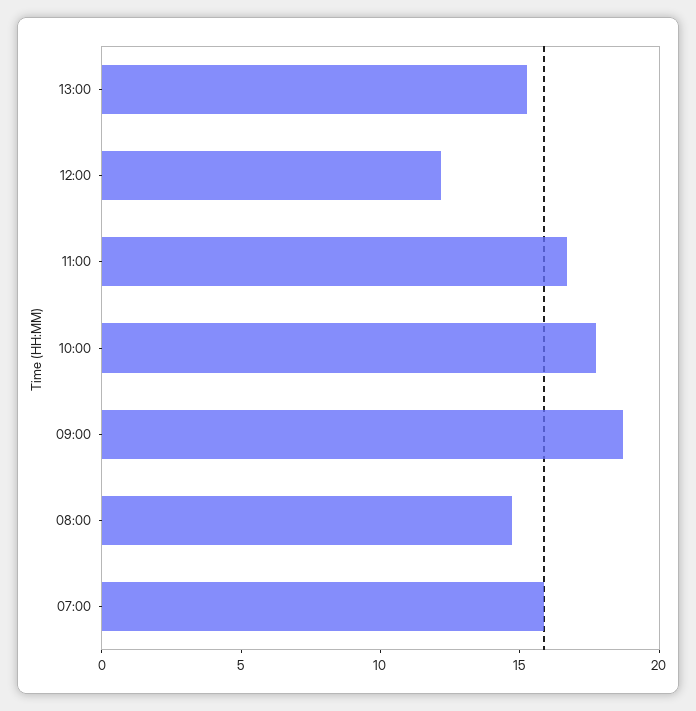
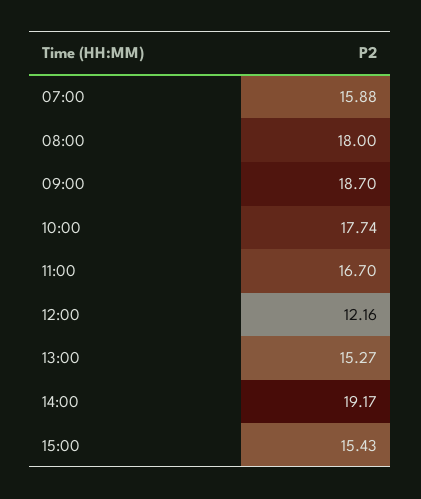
08:00: 15 -> 18
14:00: none -> 19.17
15:00: none -> 15.43

